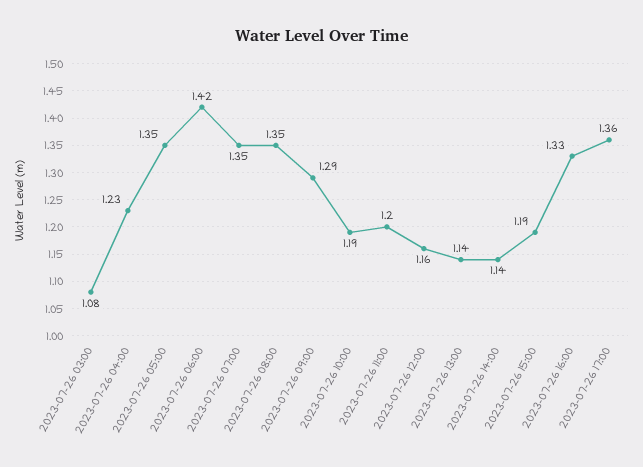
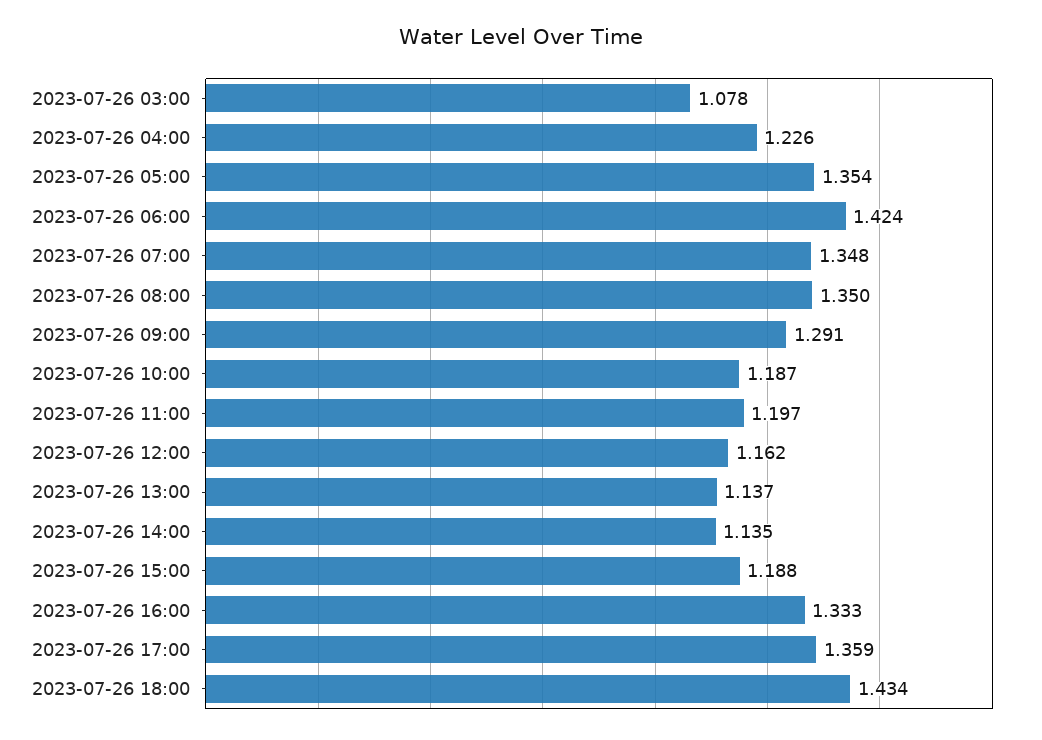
2023-07-26 18:00: none -> 1.434

